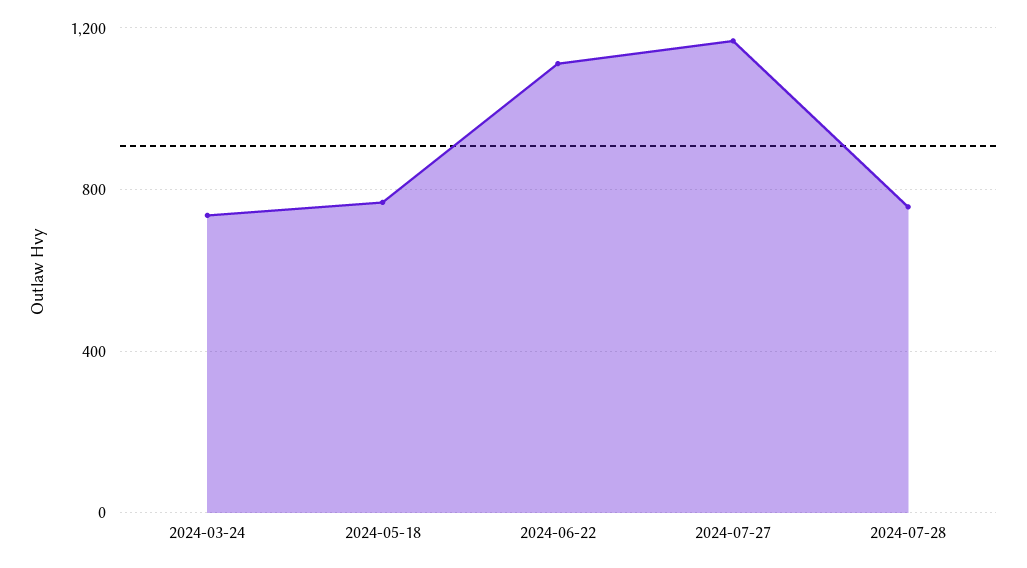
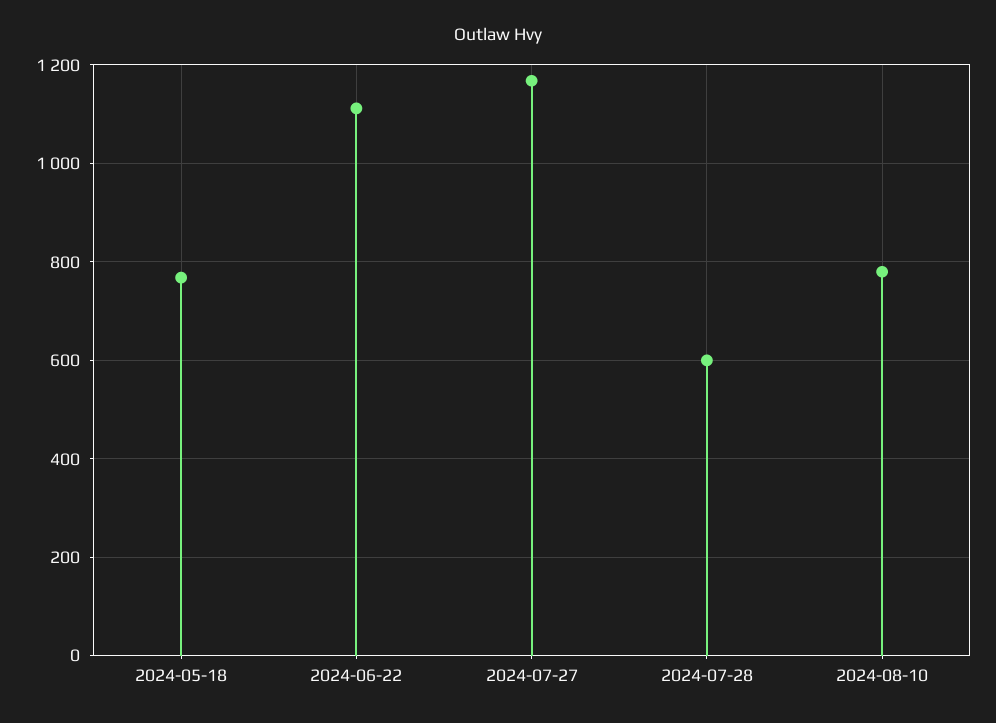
2024-03-24: 750 -> none
2024-07-28: 750 -> 600
2024-08-10: none -> 780

